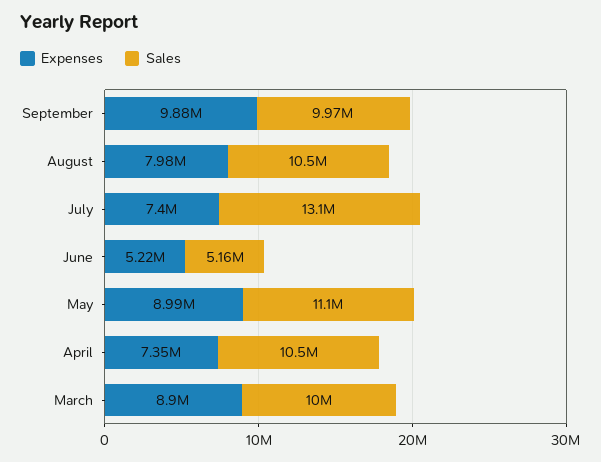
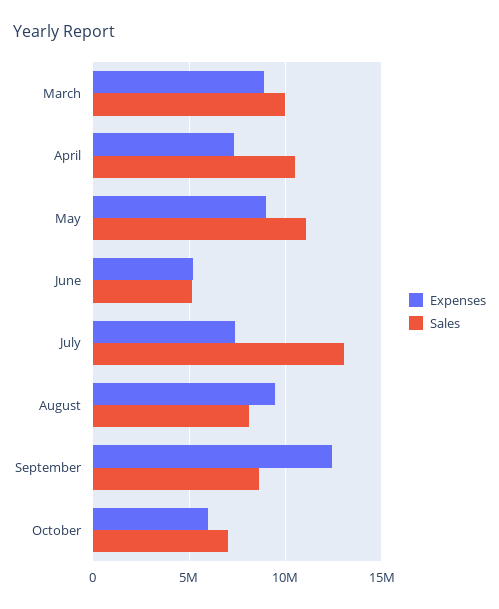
Expenses, September: 9880000 -> 12500000
Sales, September: 9970000 -> 8500000
Expenses, August: 7980000 -> 9500000
Sales, August: 10500000 -> 8000000
Expenses, October: none -> 6000000
Sales, October: none -> 7000000

